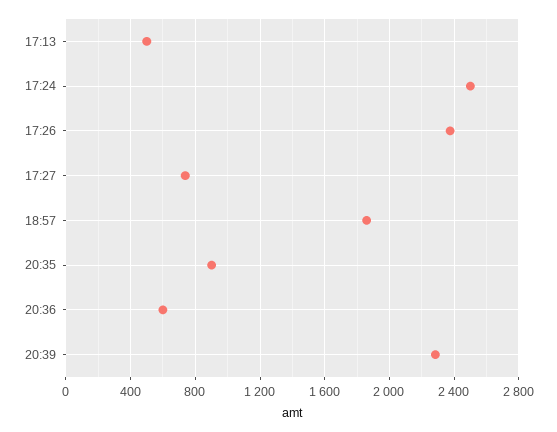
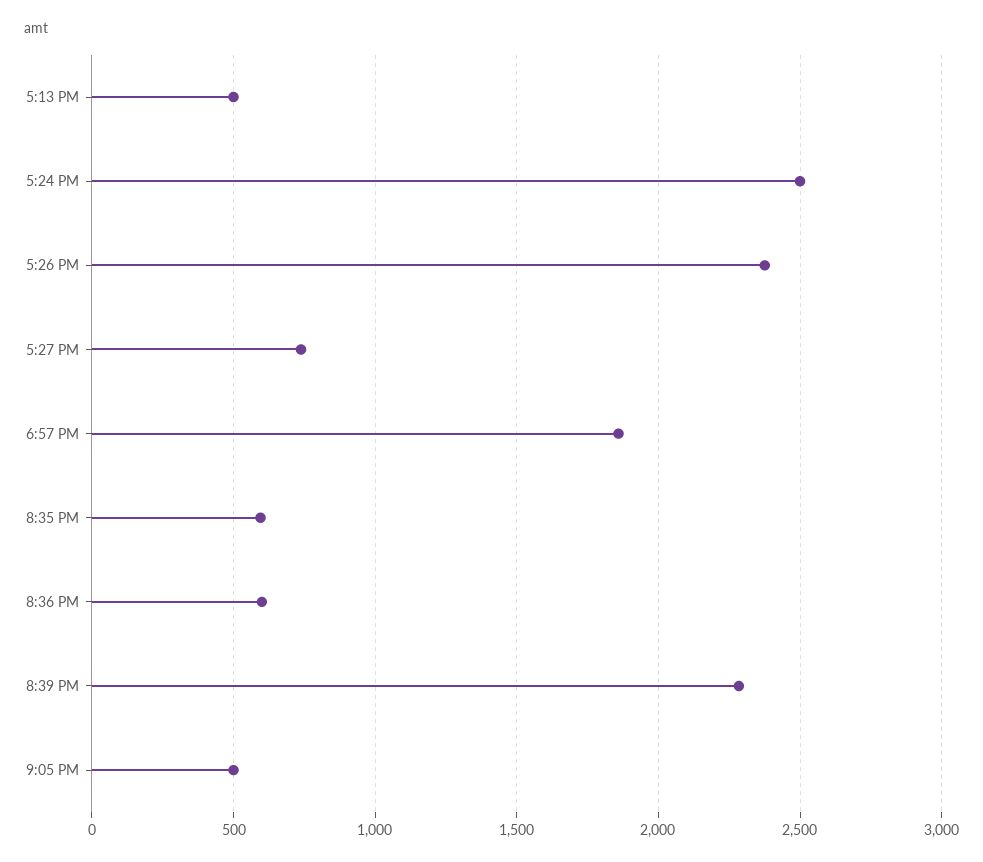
20:35: 900 -> 600
9:05 PM: none -> 500

